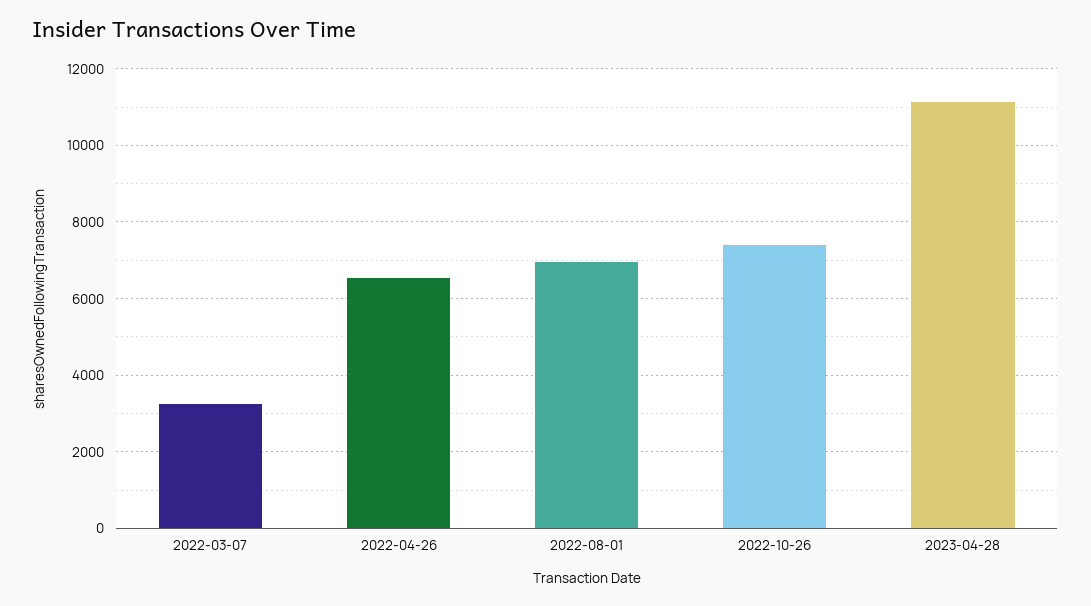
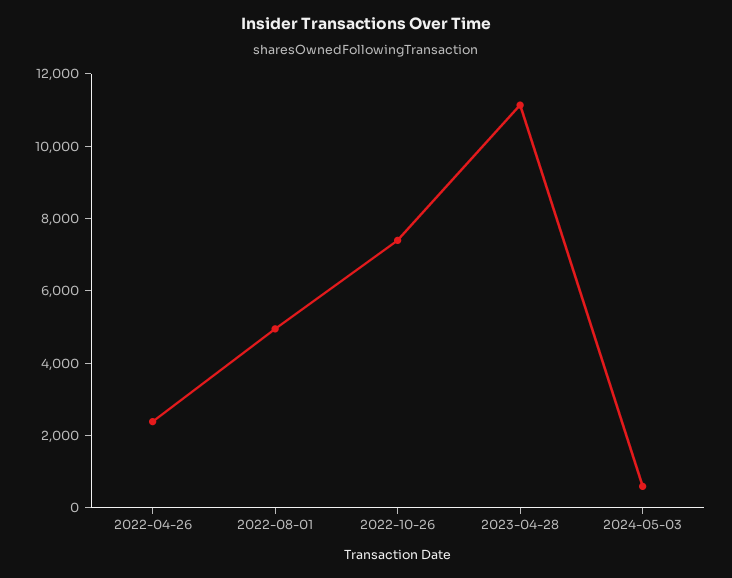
2022-03-07: 3200 -> none
2022-04-26: 6600 -> 2500
2022-08-01: 7000 -> 5000
2024-05-03: none -> 500

